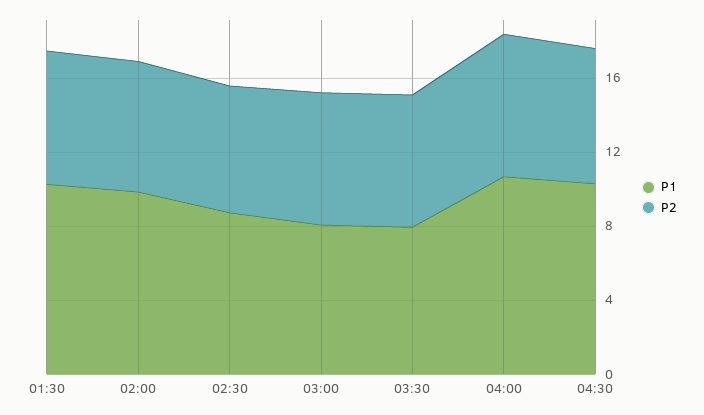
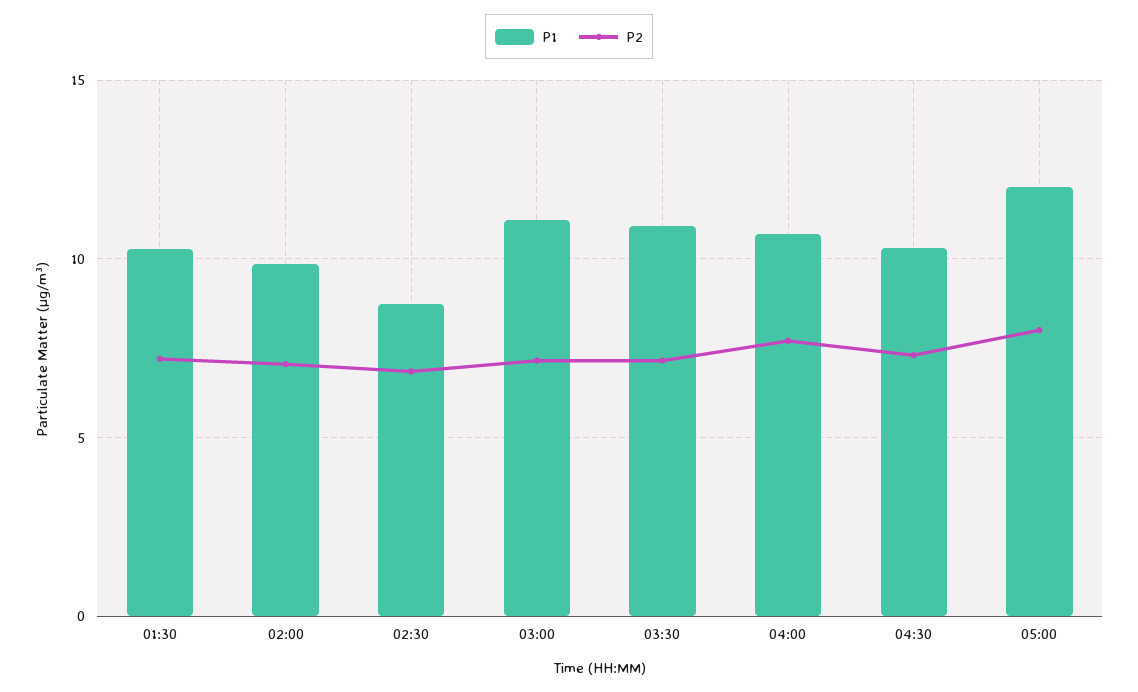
P1, 03:00: 8 -> 11
P1, 03:30: 8 -> 11
P1, 05:00: none -> 12
P2, 05:00: none -> 8

